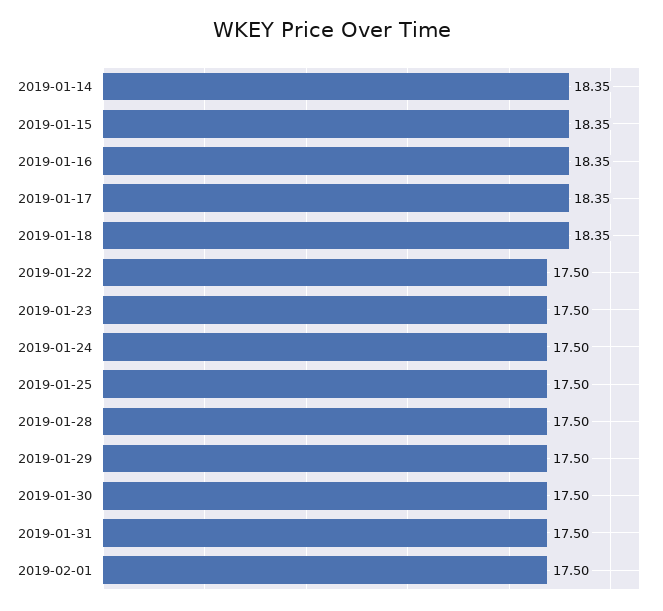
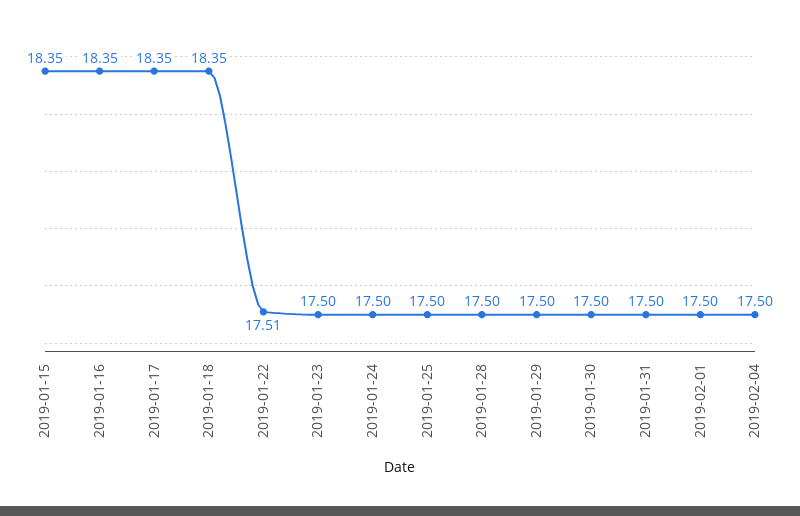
2019-01-14: 18.35 -> none
2019-01-22: 17.5 -> 17.51
2019-02-04: none -> 17.5

